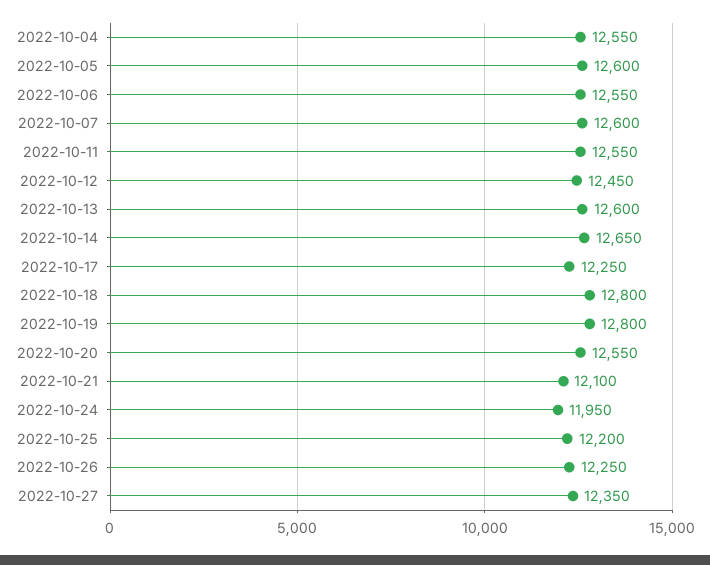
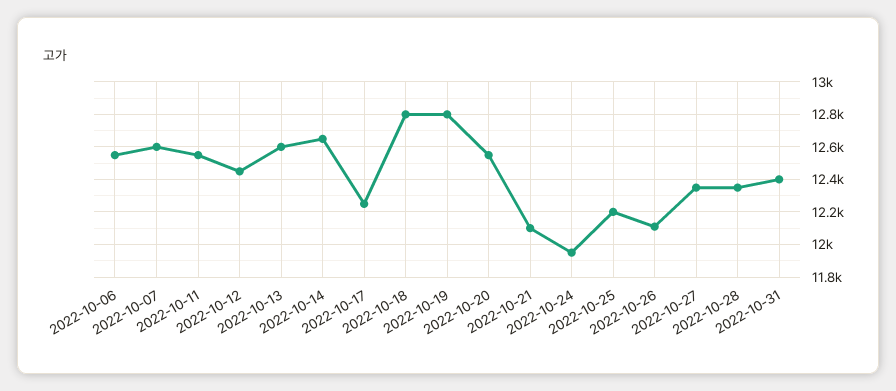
2022-10-04: 12550 -> none
2022-10-05: 12600 -> none
2022-10-26: 12250 -> 12100
2022-10-28: none -> 12350
2022-10-31: none -> 12400

